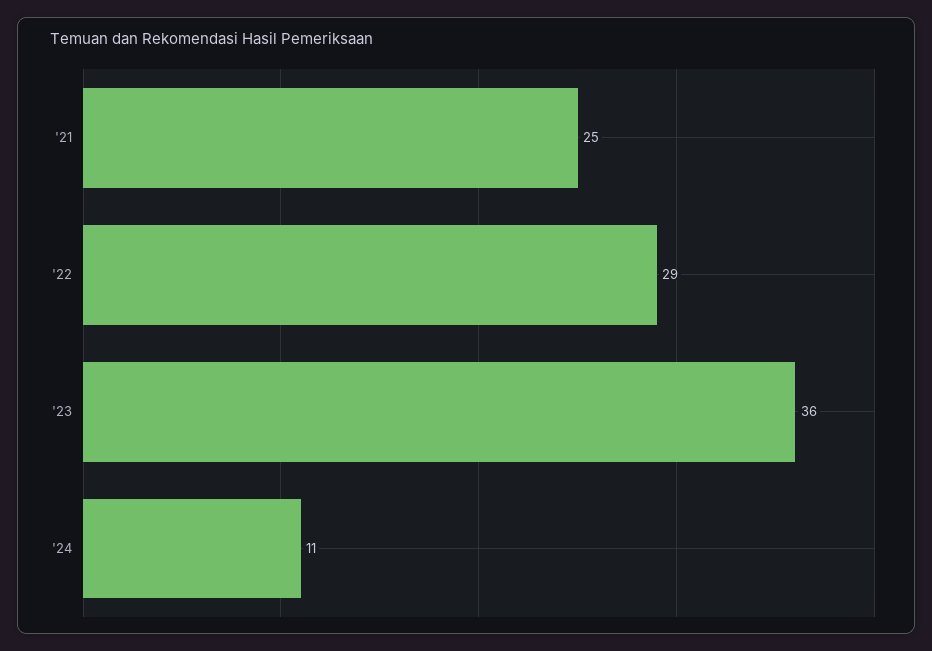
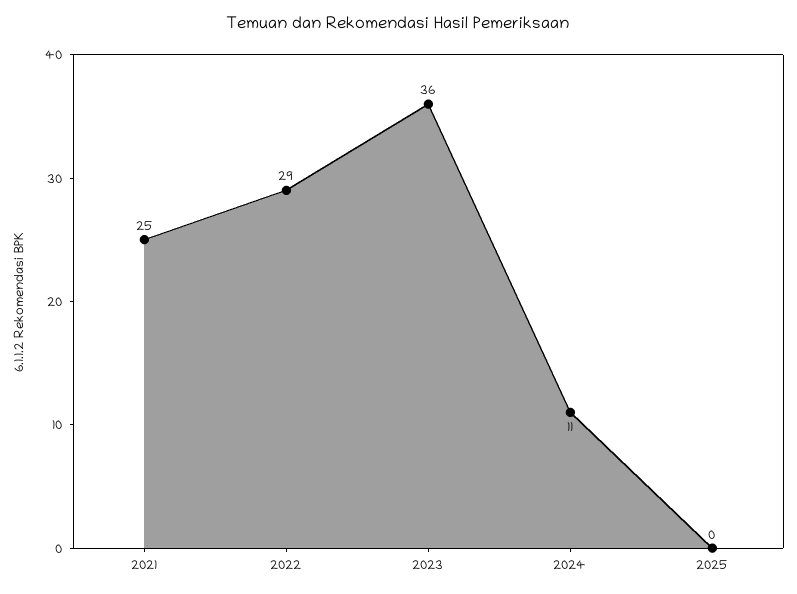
2025: none -> 0

